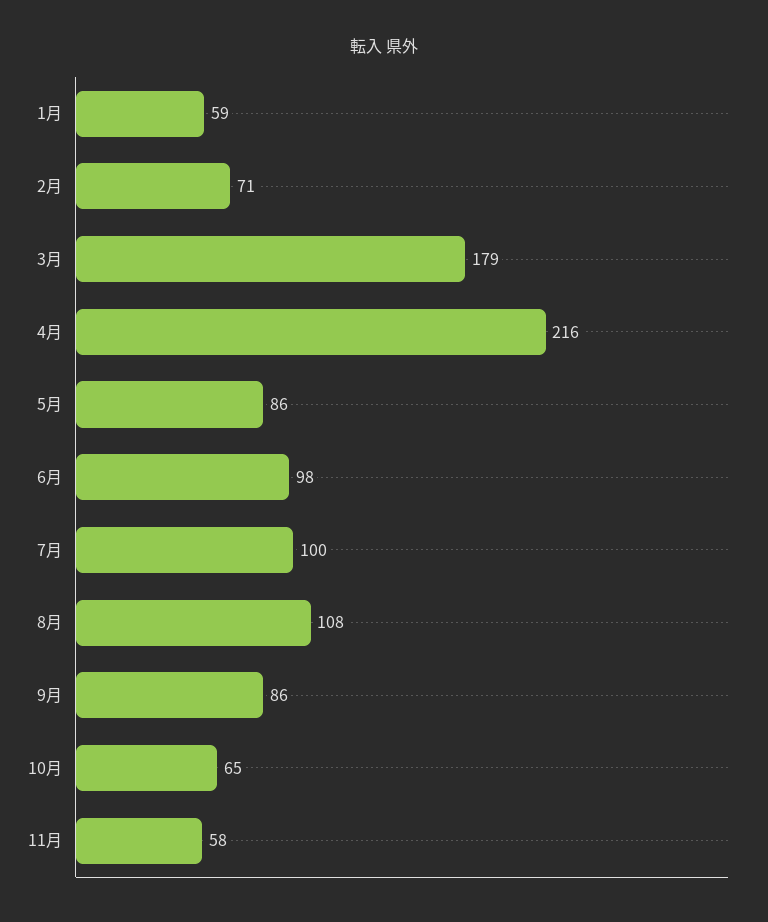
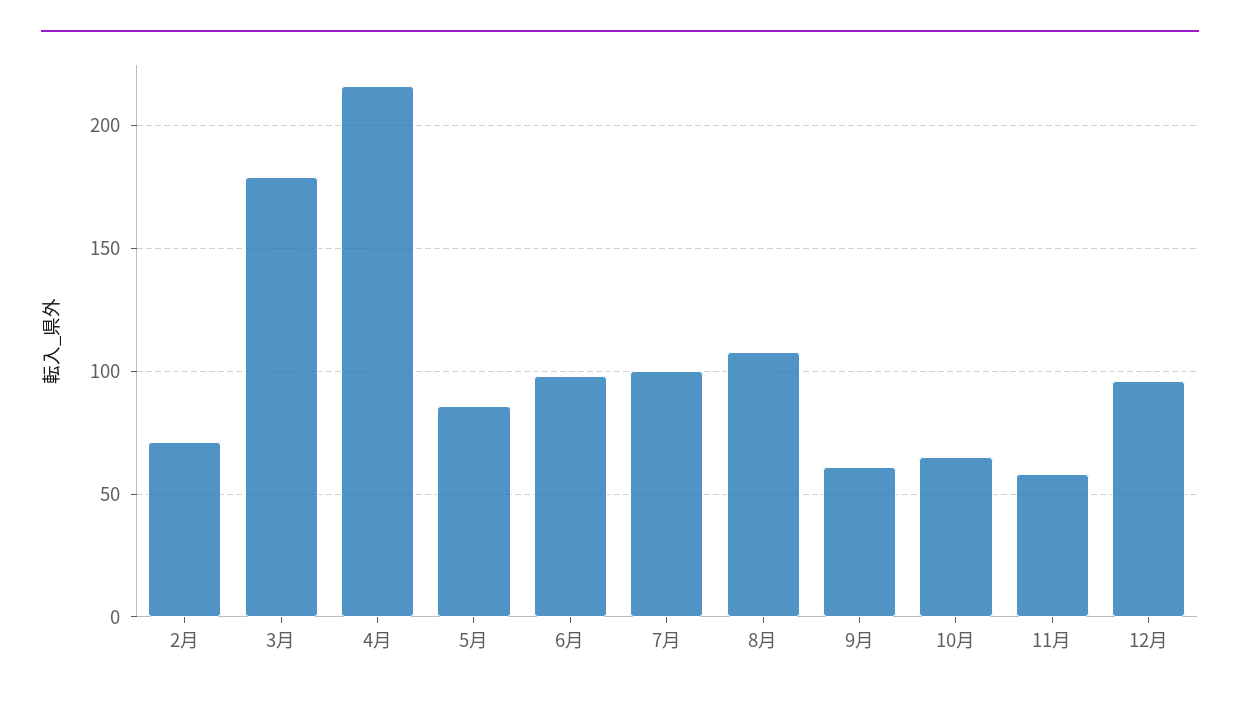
1月: 59 -> none
9月: 86 -> 60
12月: none -> 95

